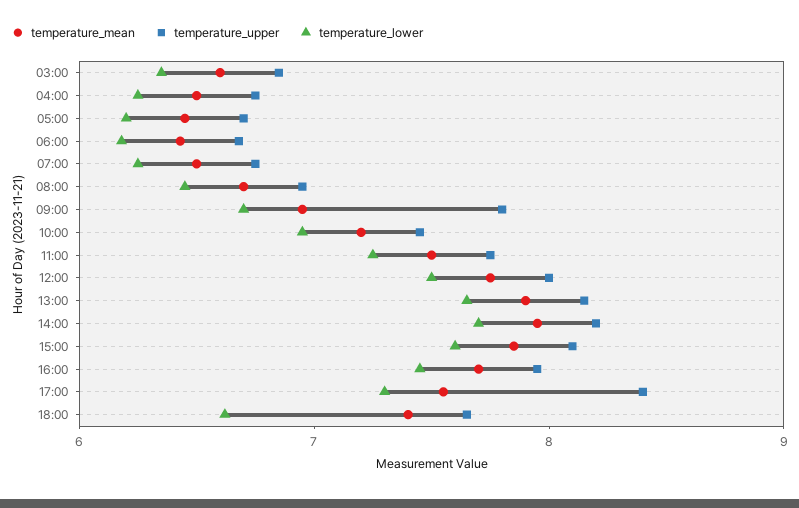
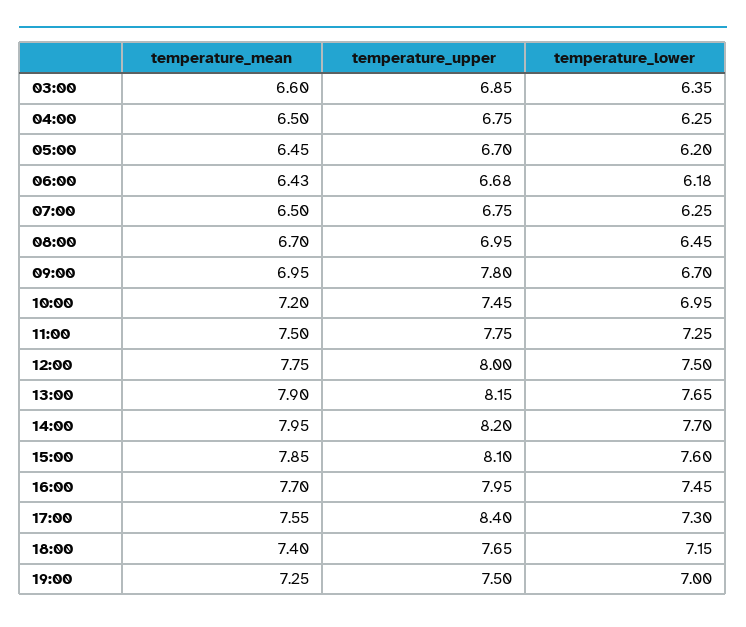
temperature_lower, 18:00: 6.6 -> 7.15
temperature_mean, 19:00: none -> 7.25
temperature_upper, 19:00: none -> 7.5
temperature_lower, 19:00: none -> 7

